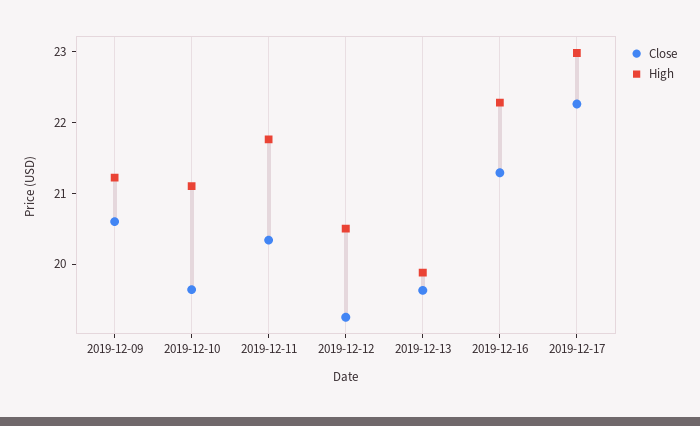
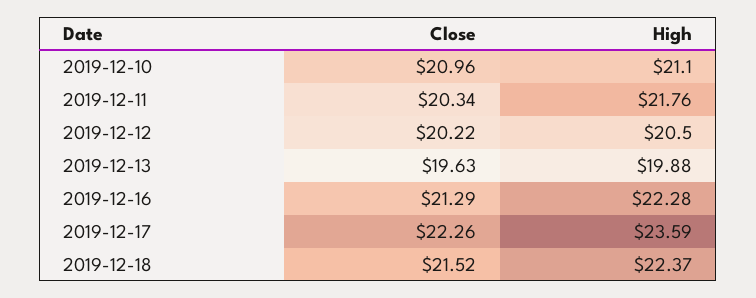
Close, 2019-12-09: 20.6 -> none
High, 2019-12-09: 21.2 -> none
Close, 2019-12-10: 19.6 -> 20.96
Close, 2019-12-12: 19.2 -> 20.22
High, 2019-12-17: 23 -> 23.59
Close, 2019-12-18: none -> 21.52
High, 2019-12-18: none -> 22.37

